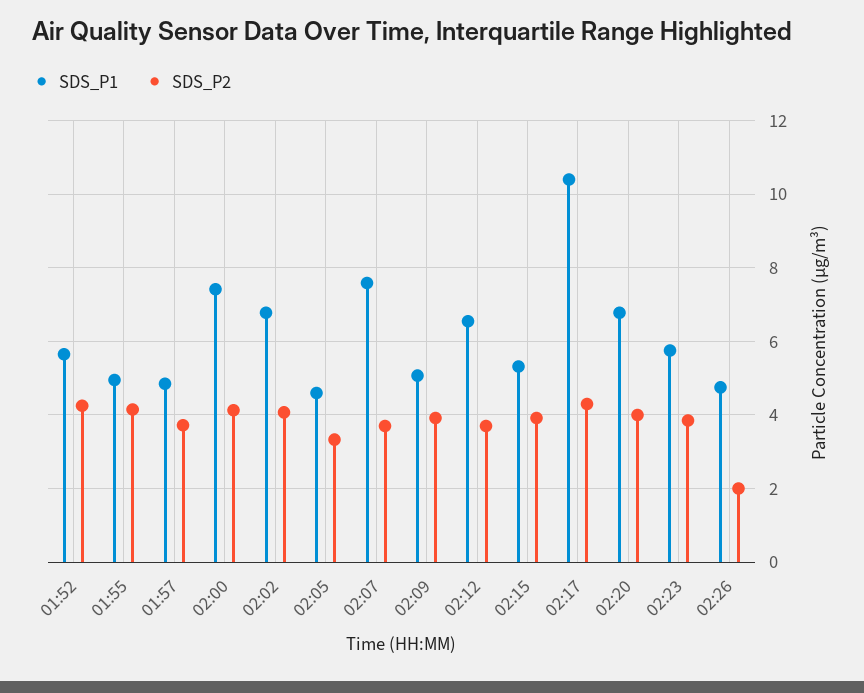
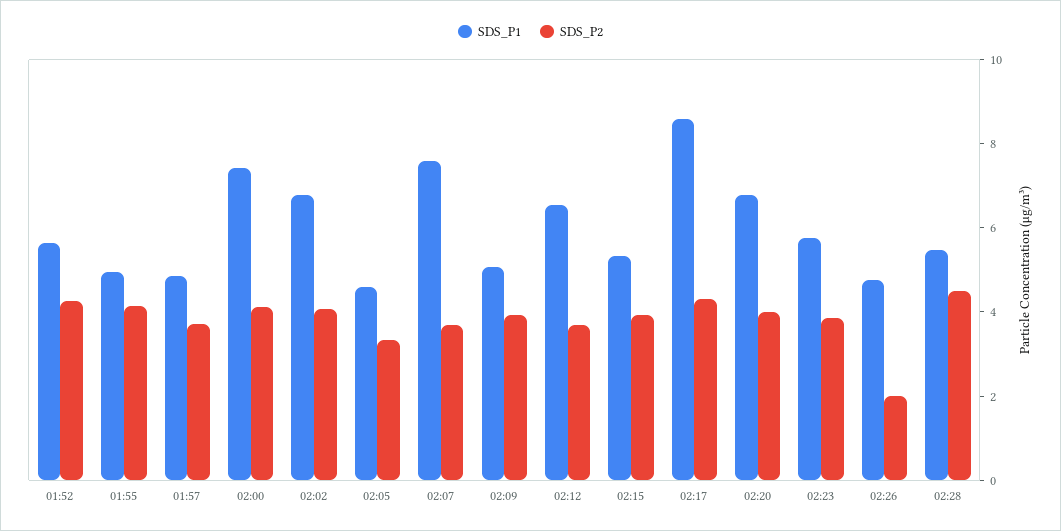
SDS_P1, 02:17: 10.4 -> 8.5
SDS_P1, 02:28: none -> 5.5
SDS_P2, 02:28: none -> 4.5

